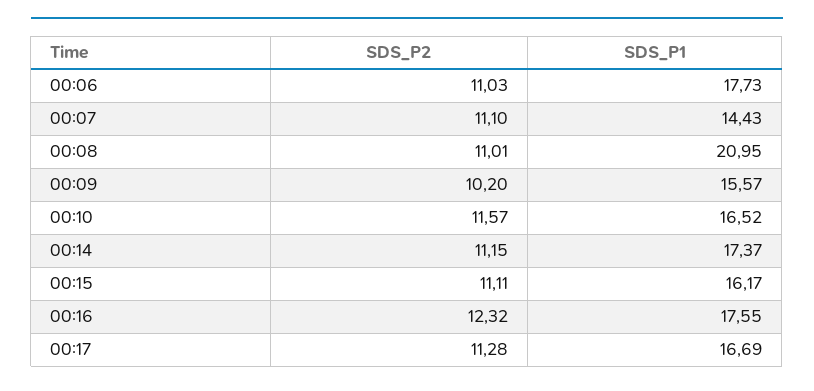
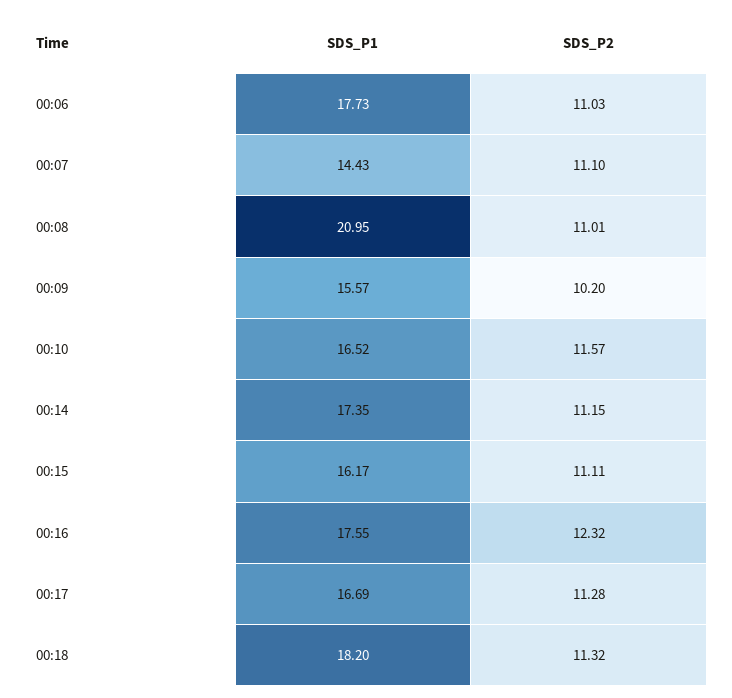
SDS_P1, 00:14: 17.37 -> 17.35
SDS_P1, 00:18: none -> 18.2
SDS_P2, 00:18: none -> 11.32

